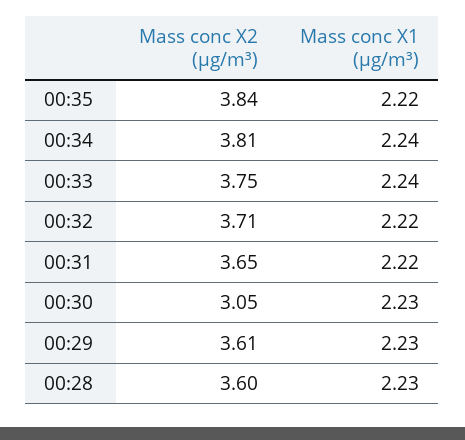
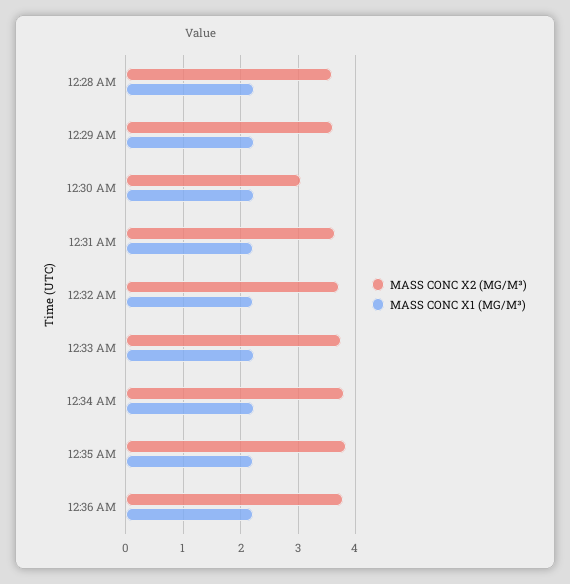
Mass conc X2 (μg/m³), 12:36 AM: none -> 3.8
Mass conc X1 (μg/m³), 12:36 AM: none -> 2.2

